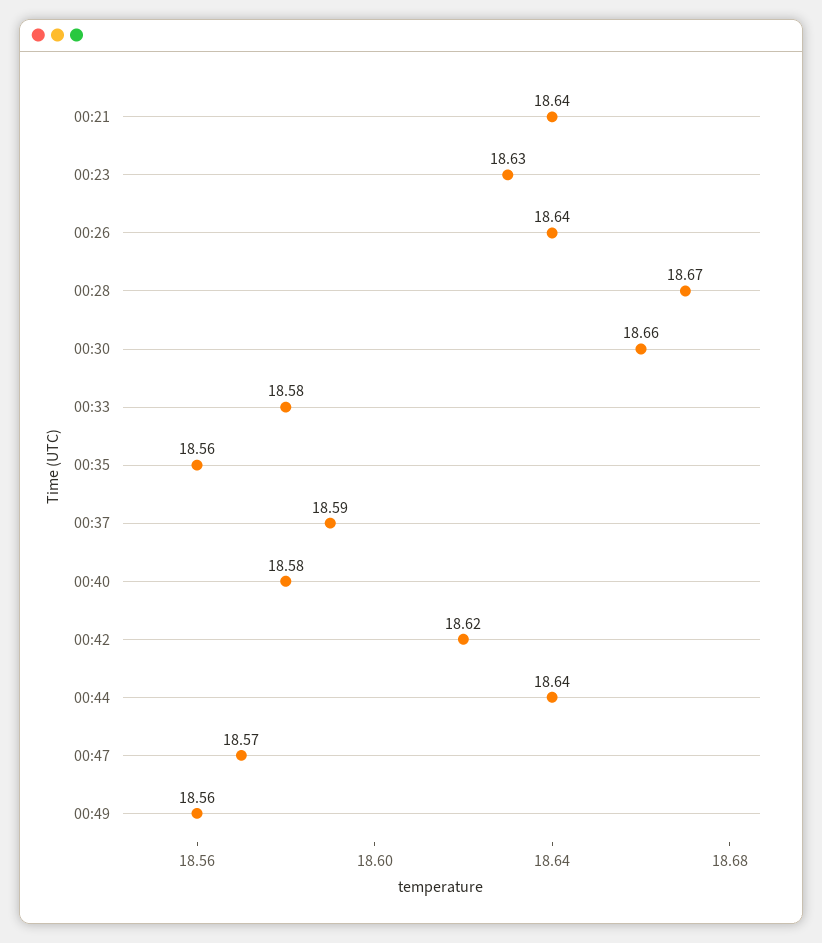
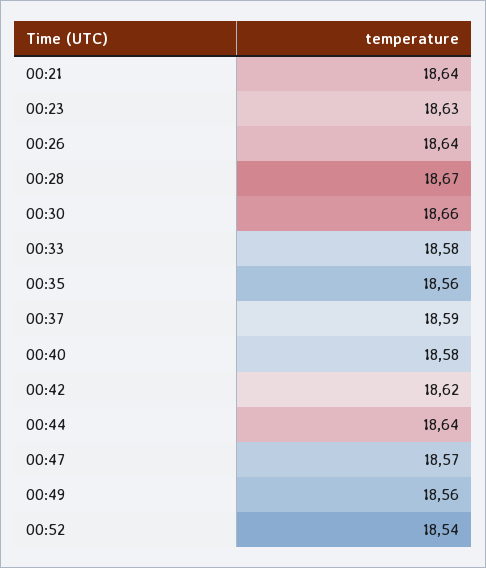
00:52: none -> 18.54

